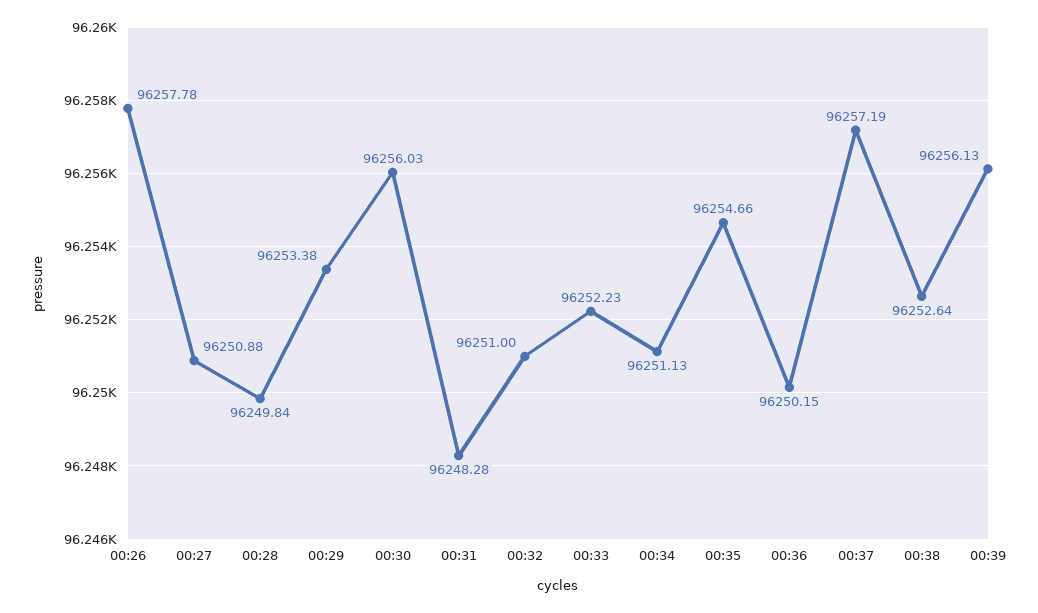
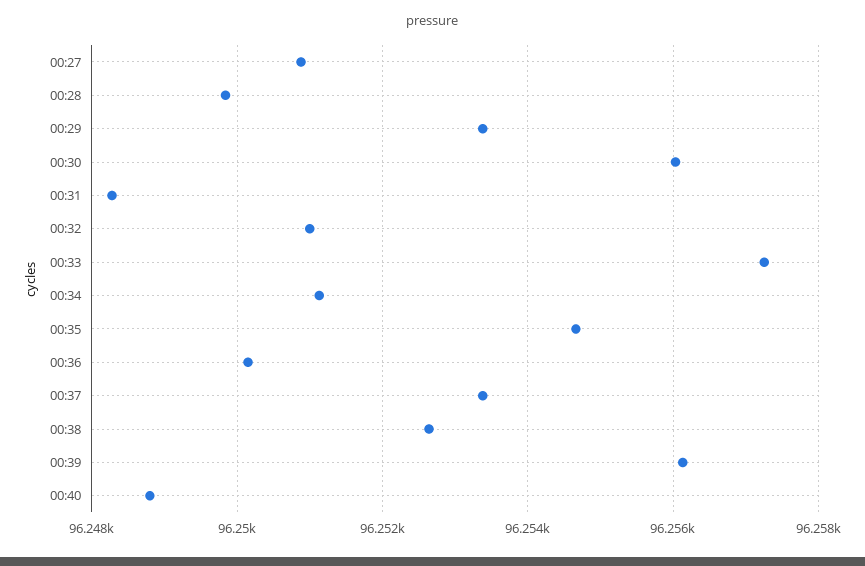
00:26: 96257.78 -> none
00:33: 96252.23 -> 96257.2
00:37: 96257.19 -> 96253.4
00:40: none -> 96248.8

